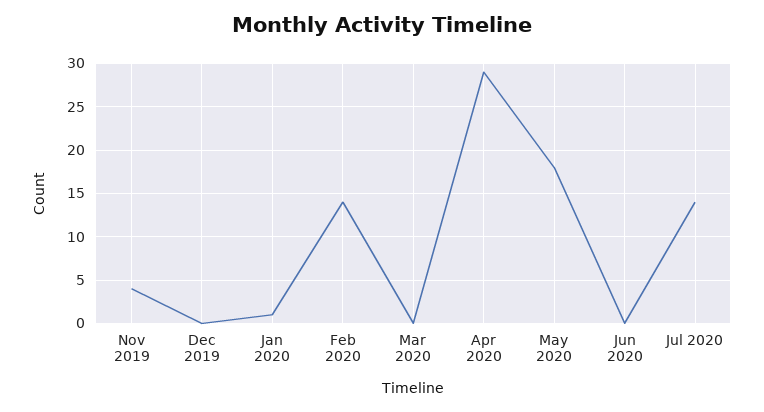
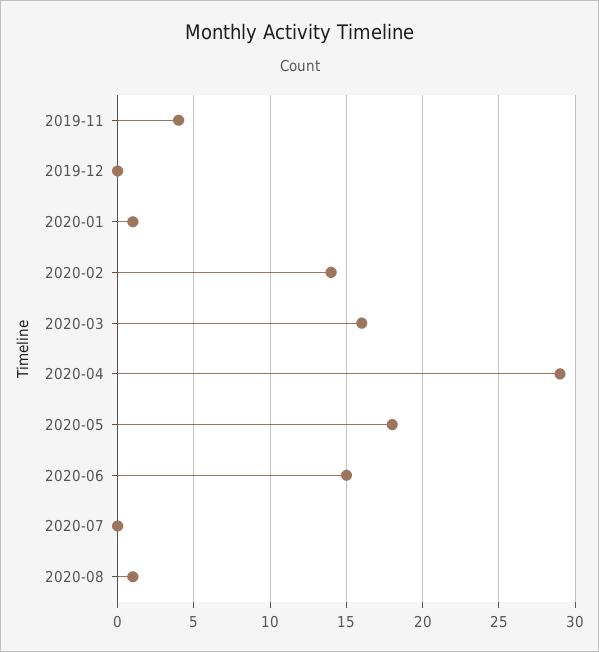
Mar 2020: 0 -> 16
Jun 2020: 0 -> 15
Jul 2020: 14 -> 0
2020-08: none -> 1

